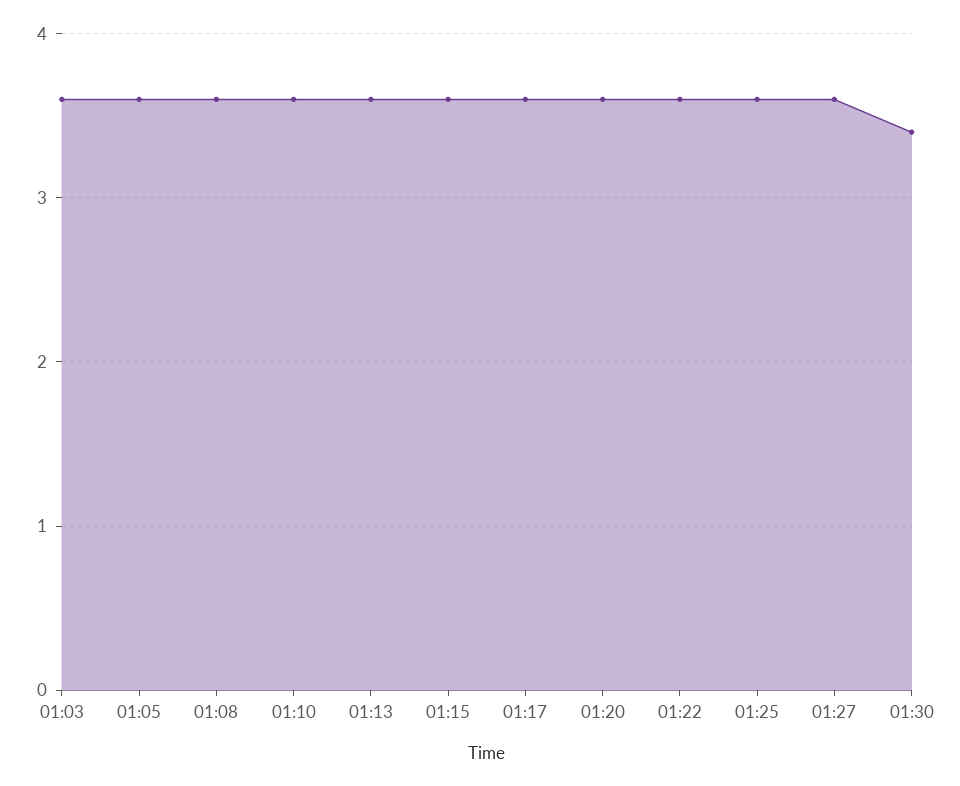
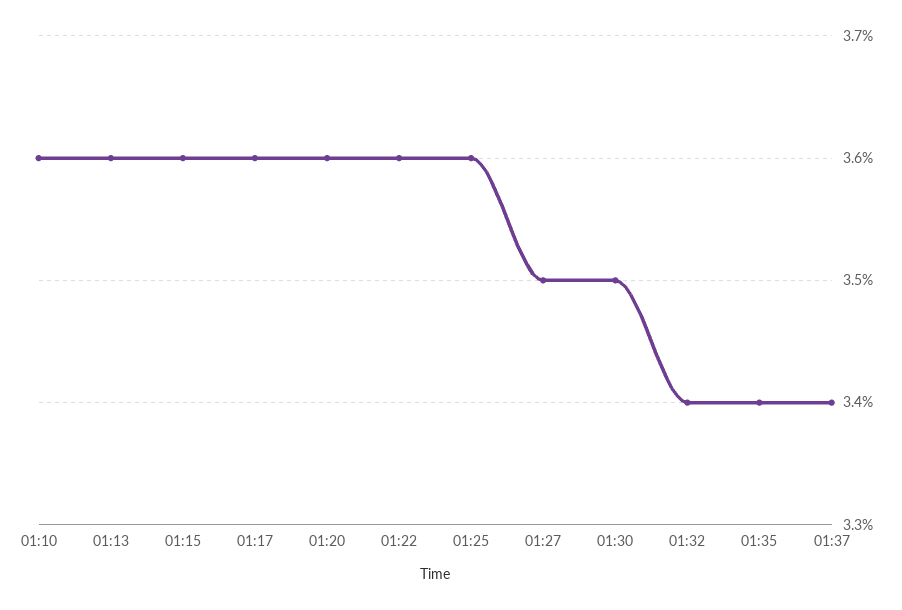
01:03: 3.6 -> none
01:05: 3.6 -> none
01:08: 3.6 -> none
01:27: 3.6 -> 3.5
01:30: 3.4 -> 3.5
01:32: none -> 3.4
01:35: none -> 3.4
01:37: none -> 3.4

